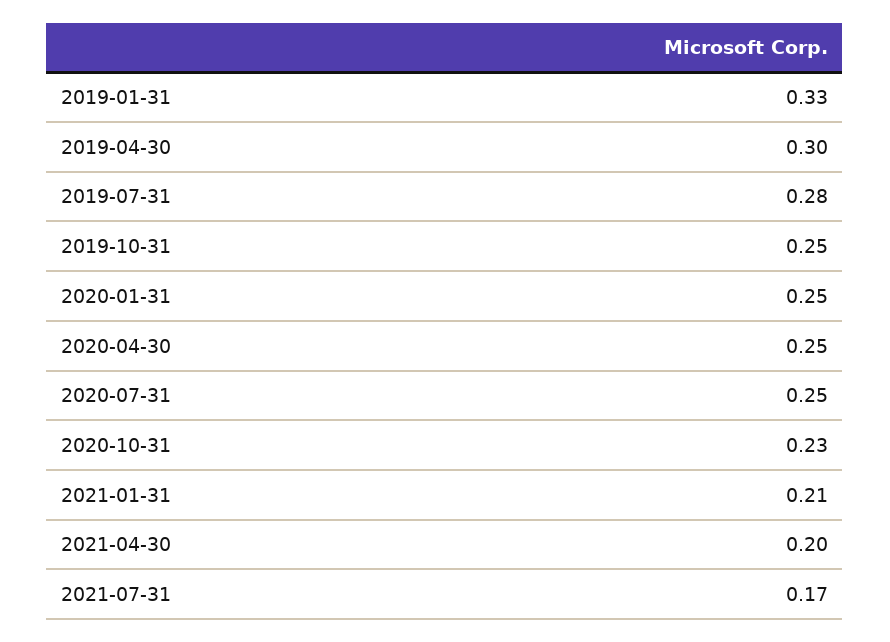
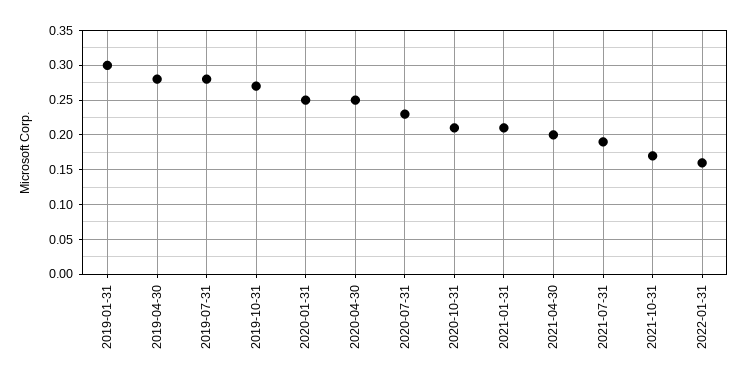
2019-01-31: 0.33 -> 0.3
2019-04-30: 0.3 -> 0.28
2019-10-31: 0.25 -> 0.27
2020-07-31: 0.25 -> 0.23
2020-10-31: 0.23 -> 0.21
2021-07-31: 0.17 -> 0.19
2021-10-31: none -> 0.17
2022-01-31: none -> 0.16

